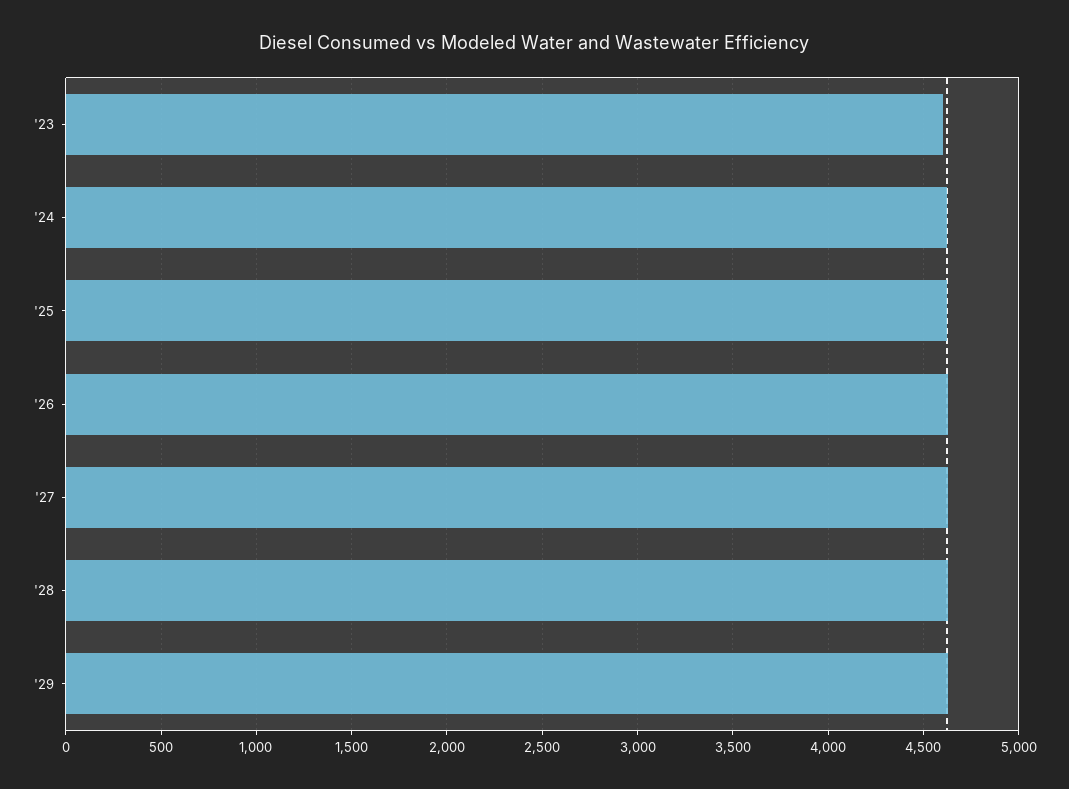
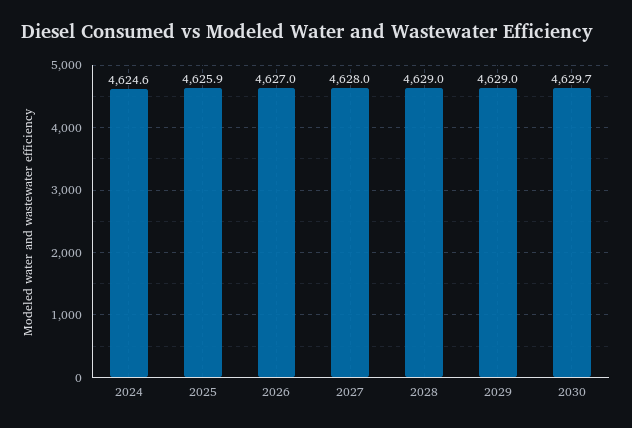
'23: 4600 -> none
2030: none -> 4629.7

